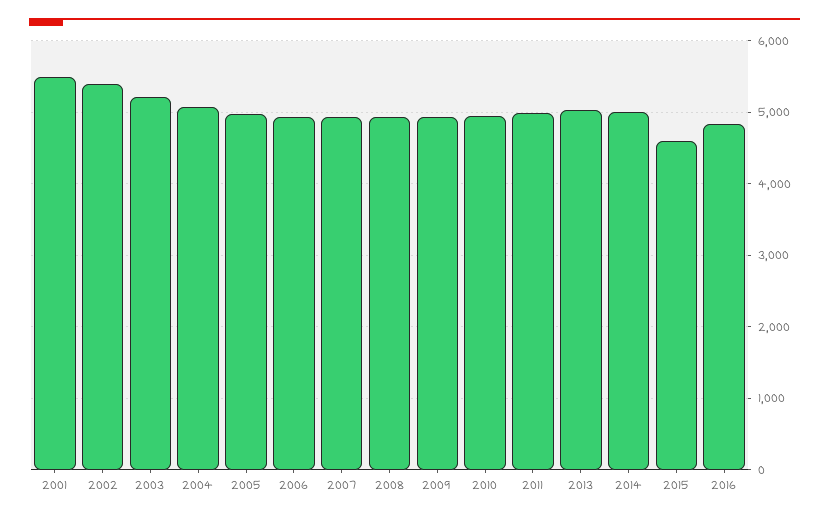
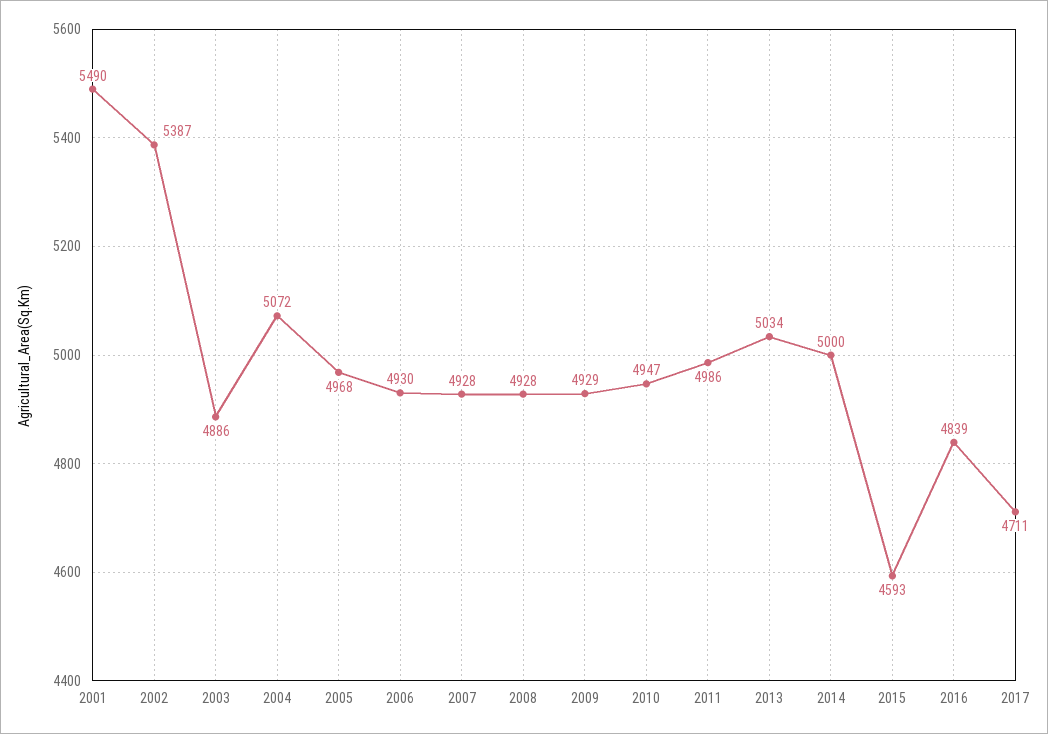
2003: 5200 -> 4886
2017: none -> 4711

